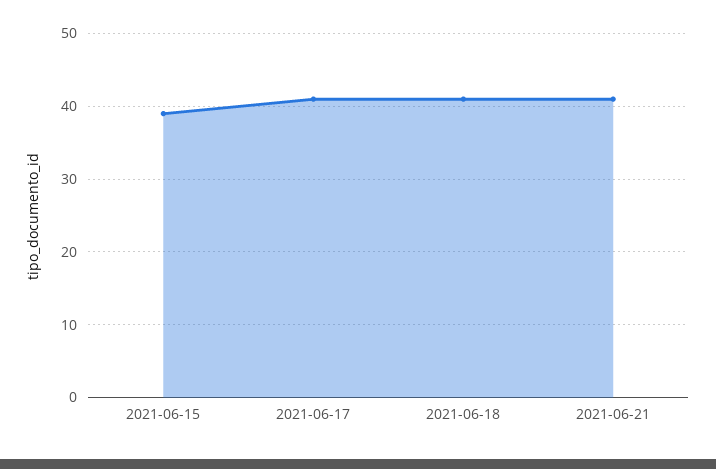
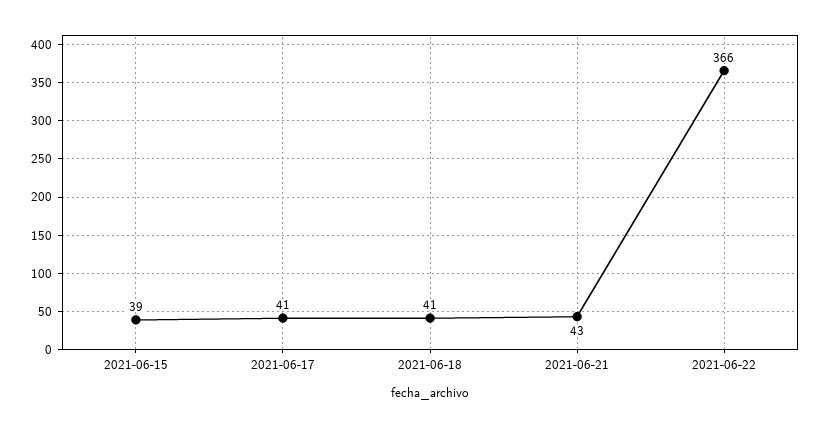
2021-06-21: 41 -> 43
2021-06-22: none -> 366

